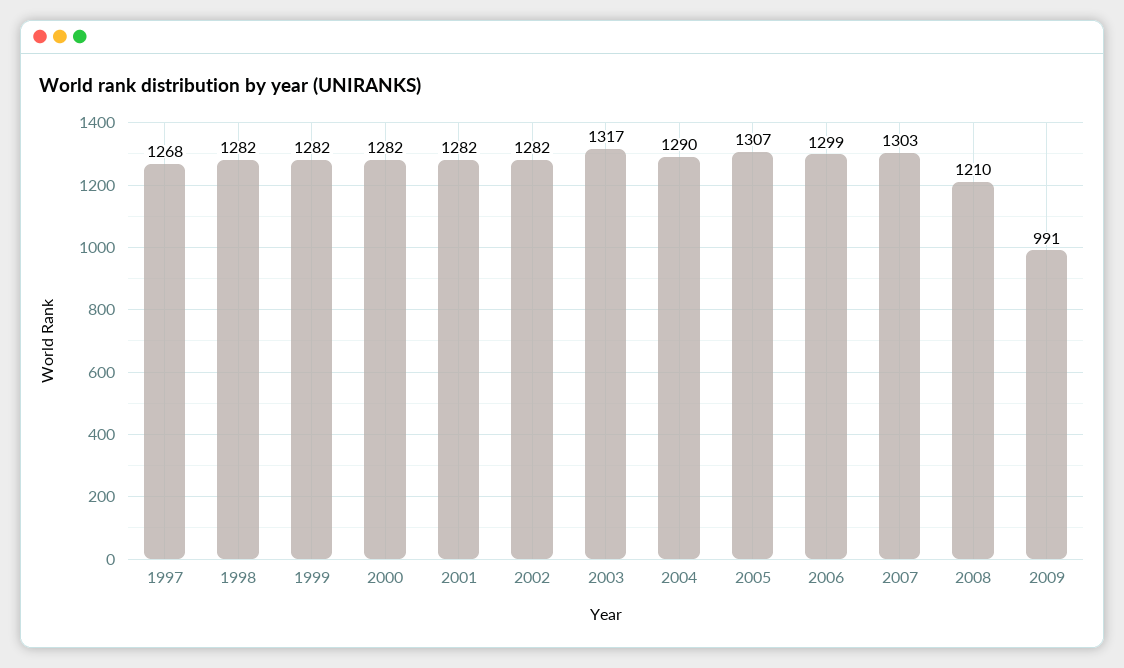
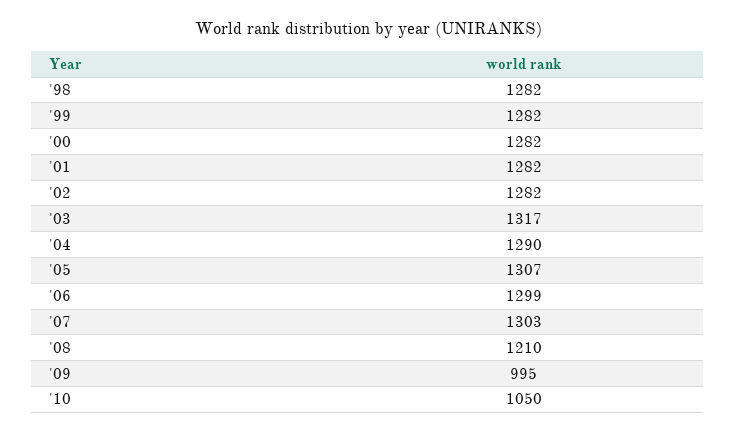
1997: 1268 -> none
2009: 991 -> 995
'10: none -> 1050

